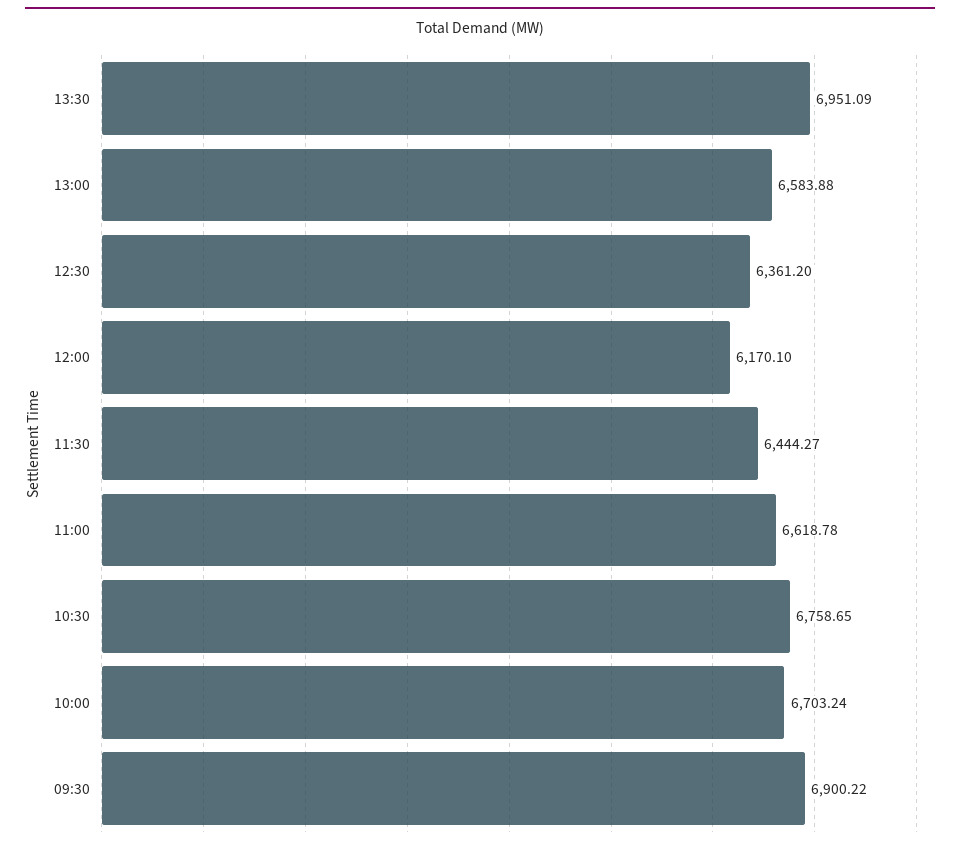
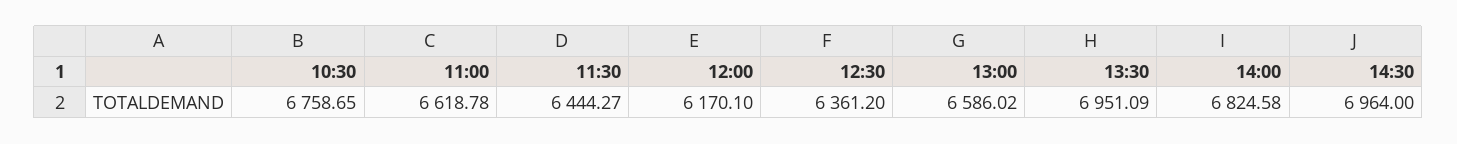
13:00: 6583.88 -> 6586.02
10:00: 6703.24 -> none
09:30: 6900.22 -> none
14:00: none -> 6824.58
14:30: none -> 6964

